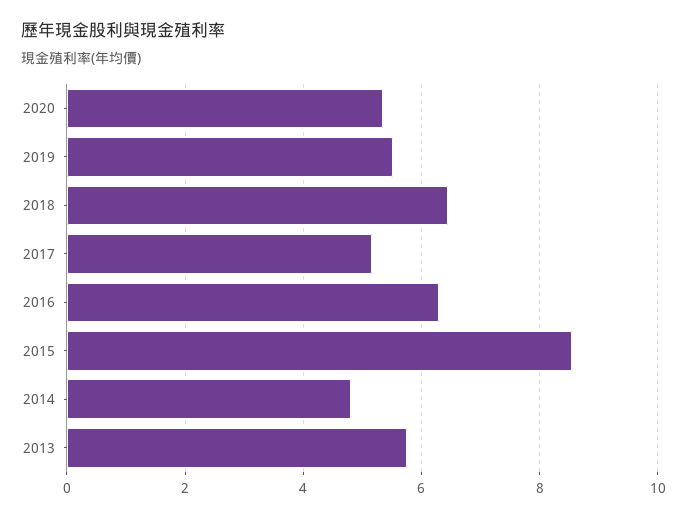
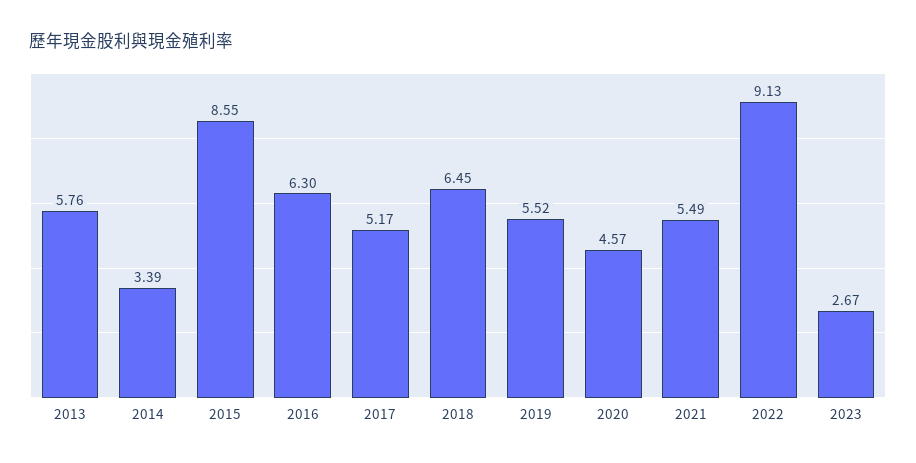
2020: 5.4 -> 4.57
2014: 4.8 -> 3.39
2021: none -> 5.49
2022: none -> 9.13
2023: none -> 2.67

